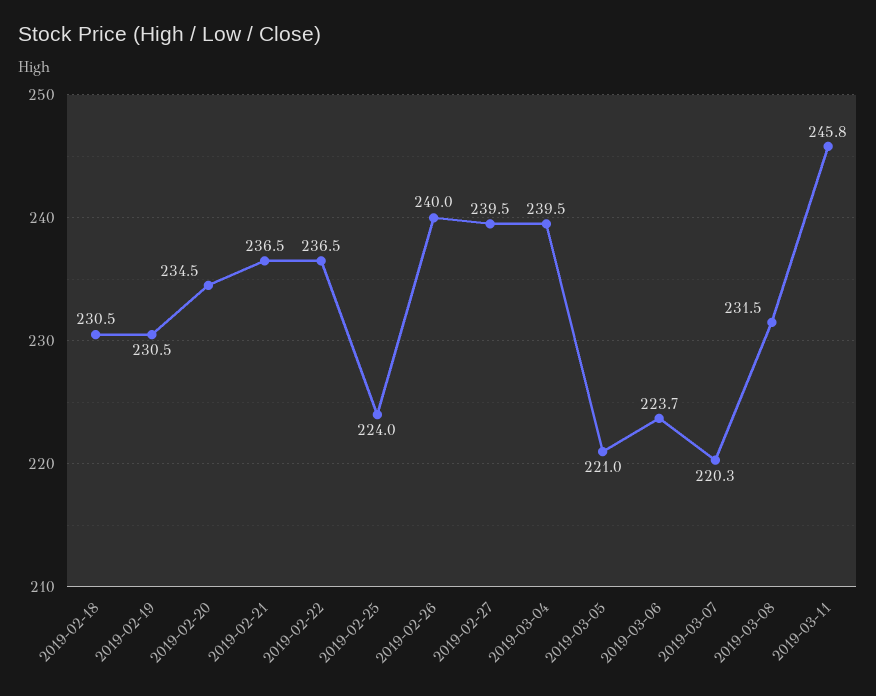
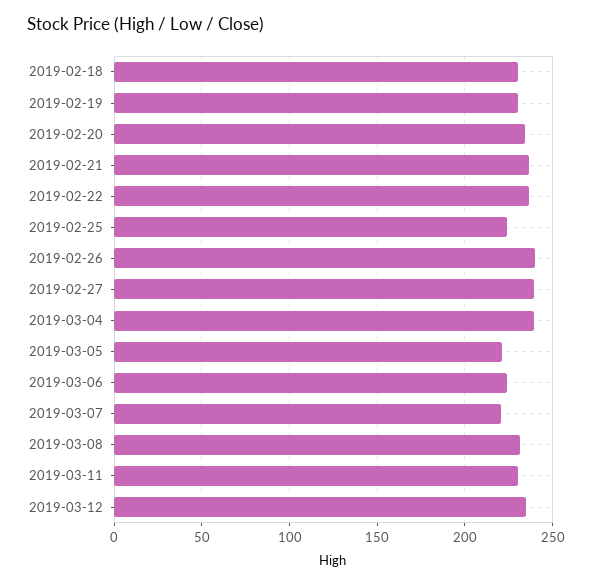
2019-03-11: 245.8 -> 230
2019-03-12: none -> 235

